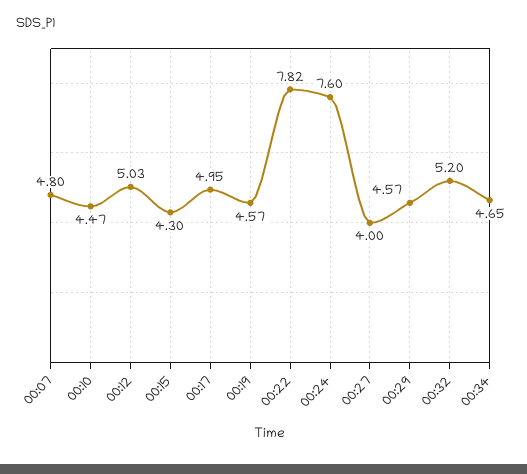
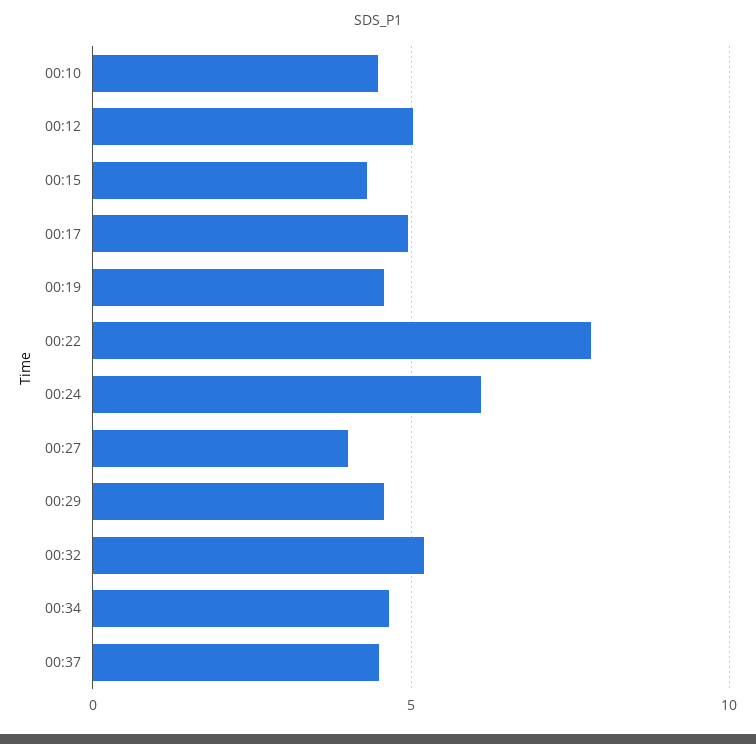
00:07: 4.8 -> none
00:24: 7.6 -> 6
00:37: none -> 4.5

